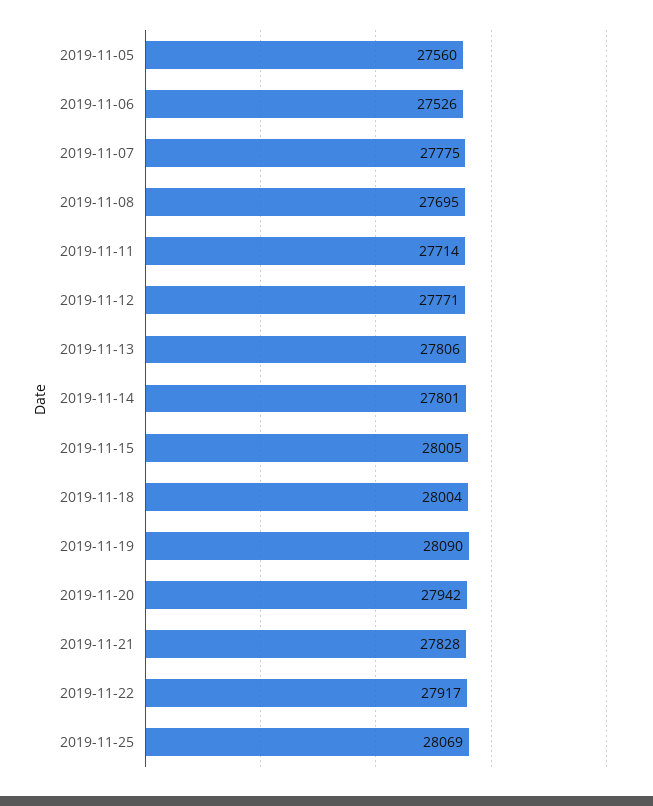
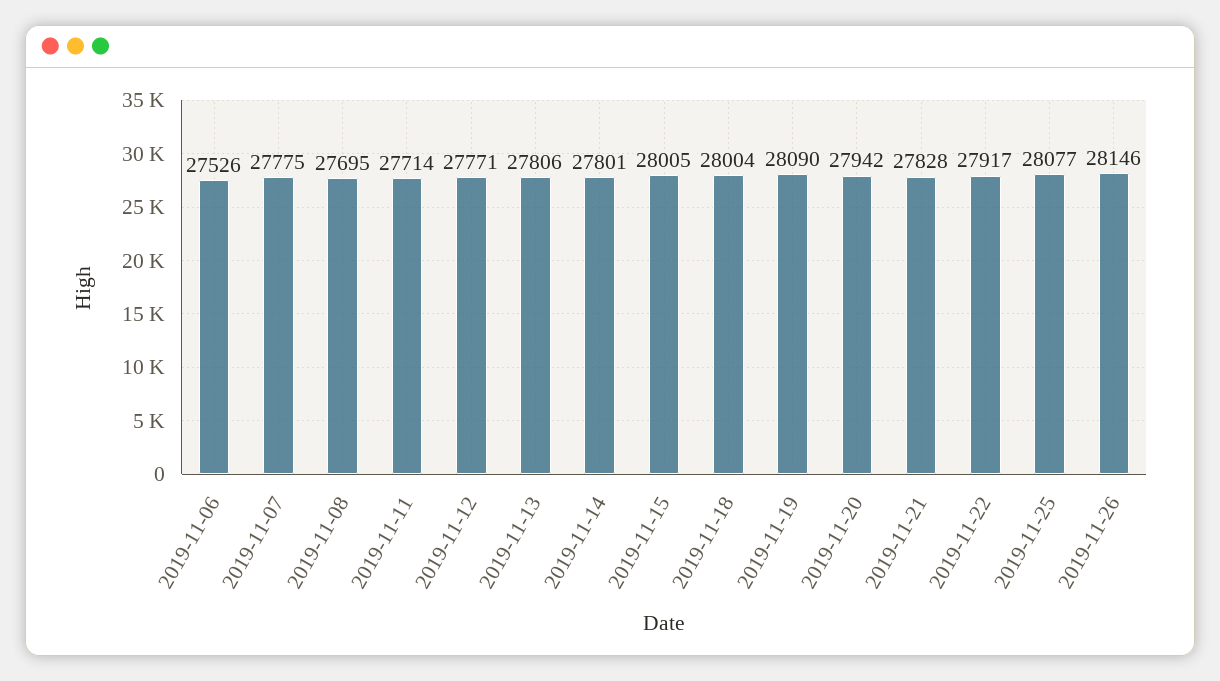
2019-11-05: 27560 -> none
2019-11-25: 28069 -> 28077
2019-11-26: none -> 28146

